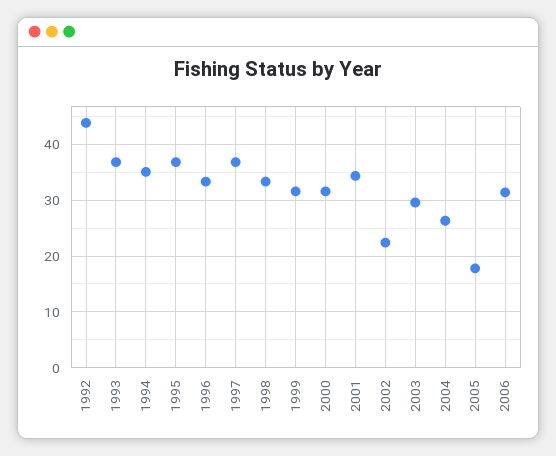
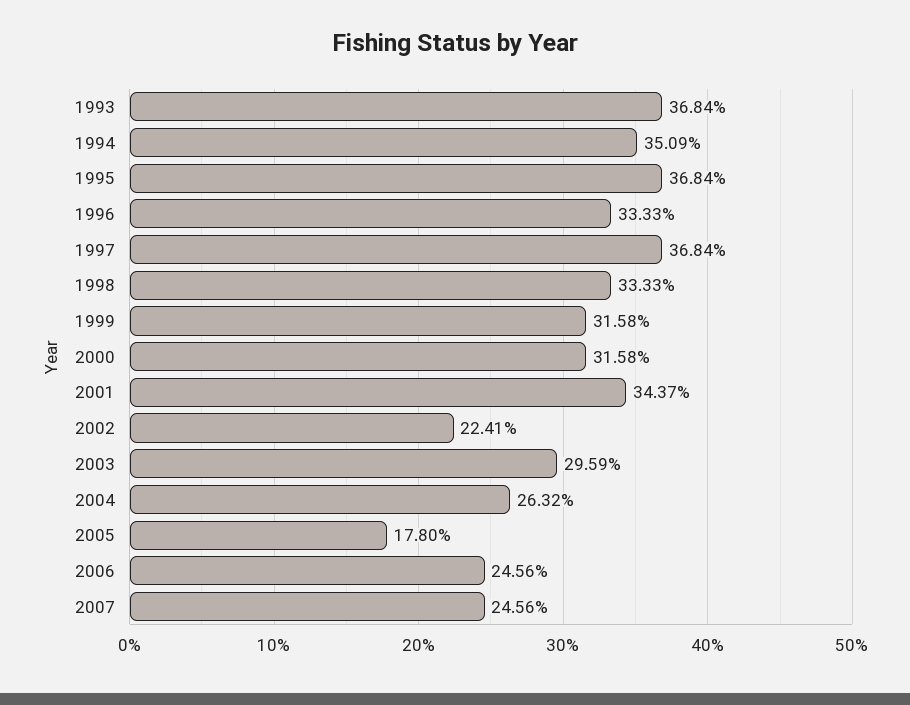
1992: 44 -> none
2006: 32 -> 24.56
2007: none -> 24.56

